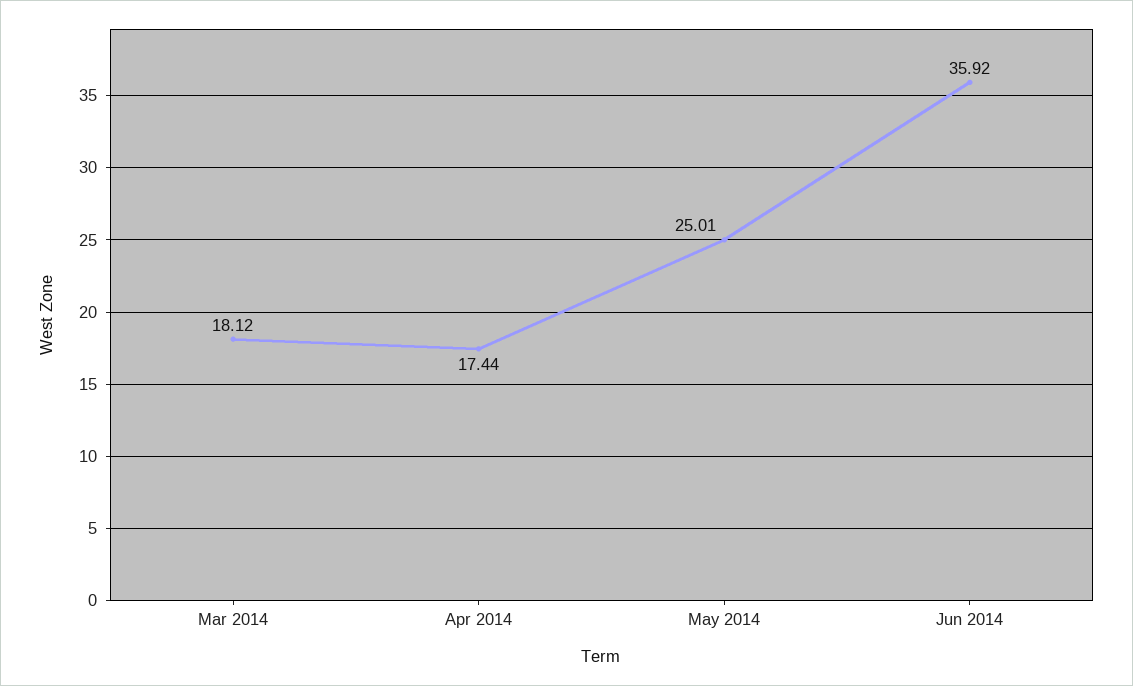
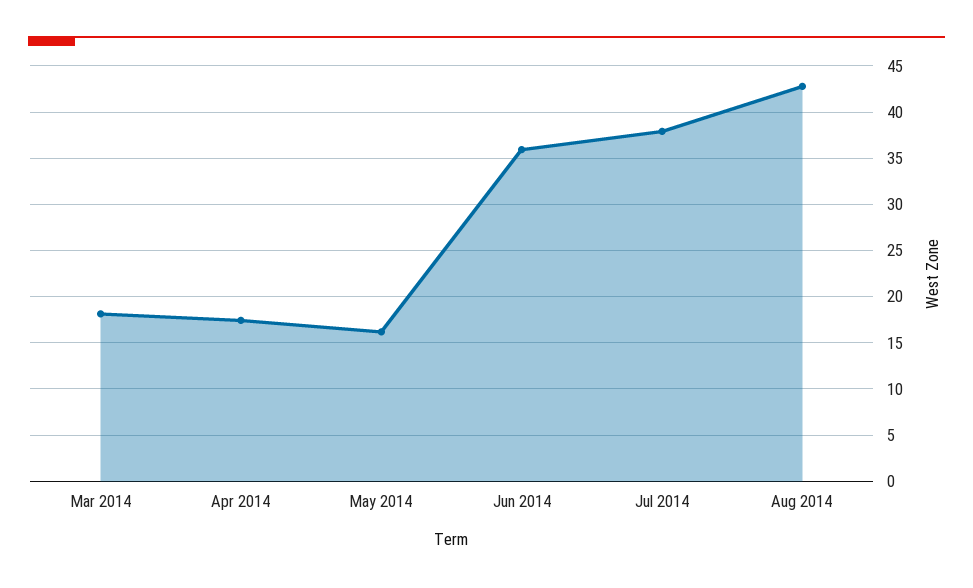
May 2014: 25.01 -> 16
Jul 2014: none -> 38
Aug 2014: none -> 43

